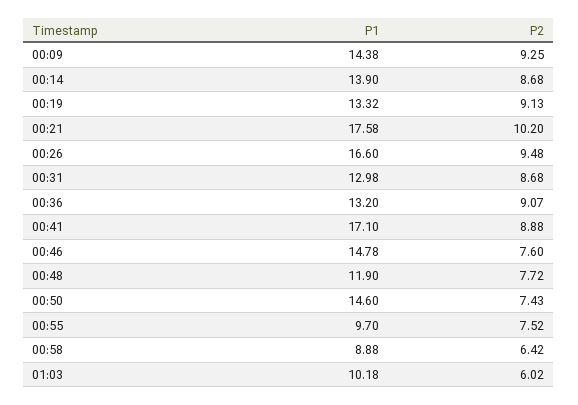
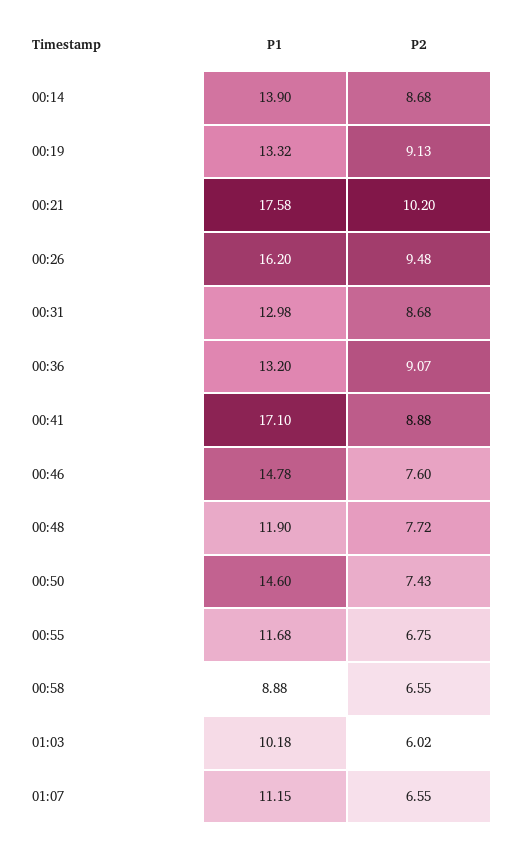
P1, 00:09: 14.38 -> none
P2, 00:09: 9.25 -> none
P1, 00:26: 16.6 -> 16.2
P1, 00:55: 9.7 -> 11.68
P2, 00:55: 7.52 -> 6.75
P2, 00:58: 6.42 -> 6.55
P1, 01:07: none -> 11.15
P2, 01:07: none -> 6.55

